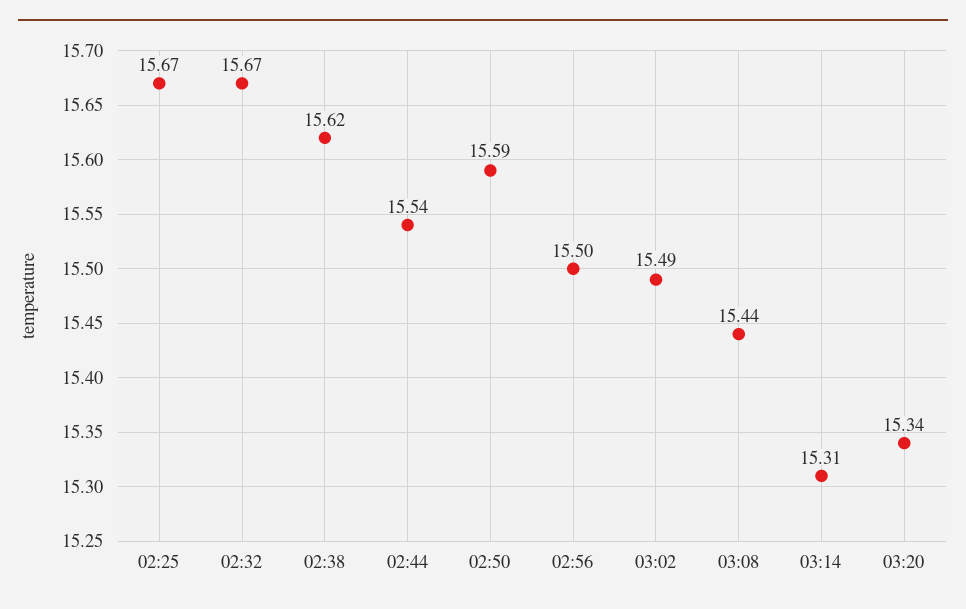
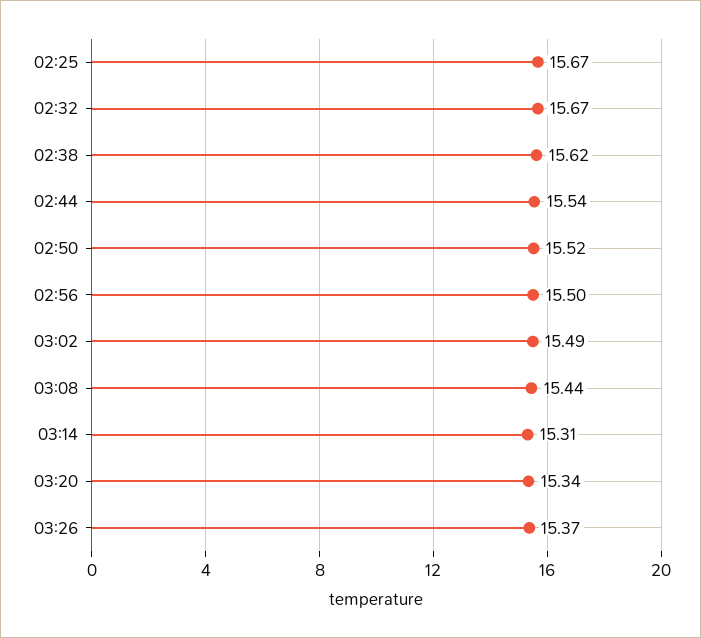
02:50: 15.59 -> 15.52
03:26: none -> 15.37

